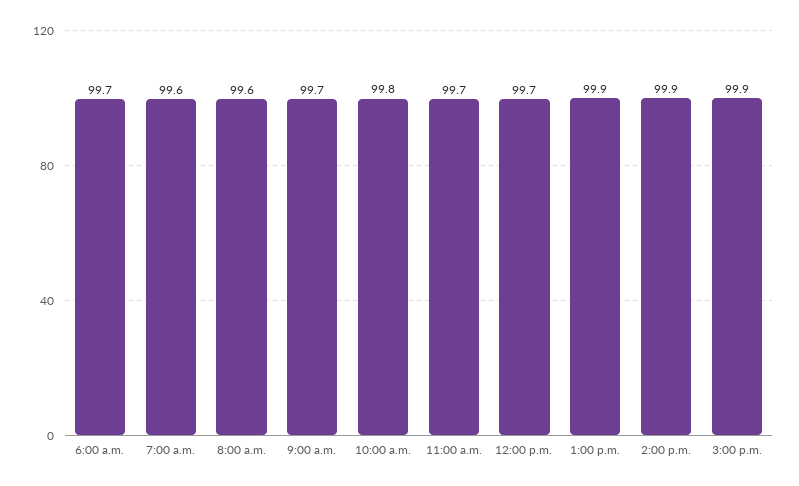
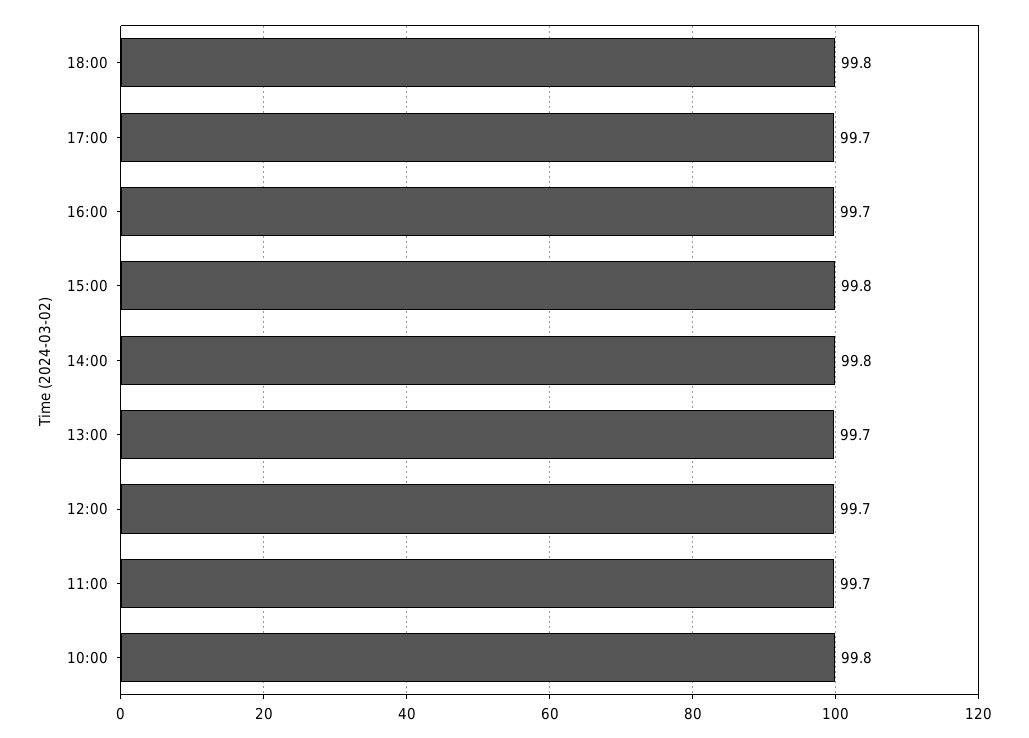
6:00 a.m.: 99.7 -> none
7:00 a.m.: 99.6 -> none
8:00 a.m.: 99.6 -> none
9:00 a.m.: 99.7 -> none
1:00 p.m.: 99.9 -> 99.7
2:00 p.m.: 99.9 -> 99.8
3:00 p.m.: 99.9 -> 99.8
18:00: none -> 99.8
17:00: none -> 99.7
16:00: none -> 99.7

